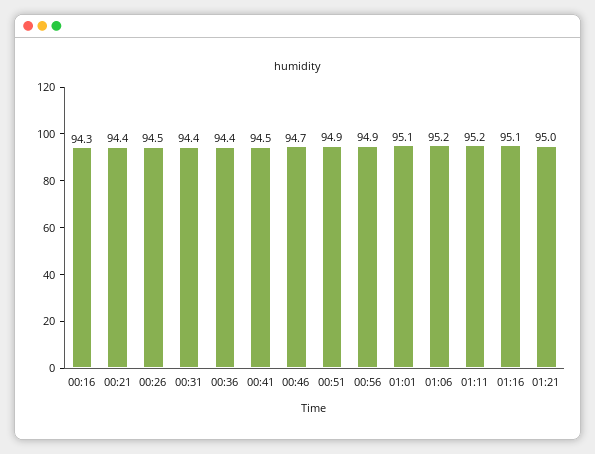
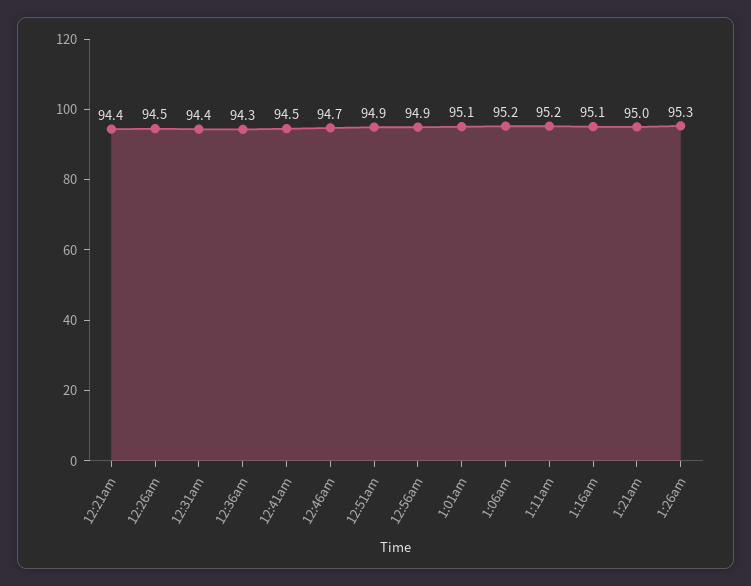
00:16: 94.3 -> none
00:36: 94.4 -> 94.3
1:26am: none -> 95.3

